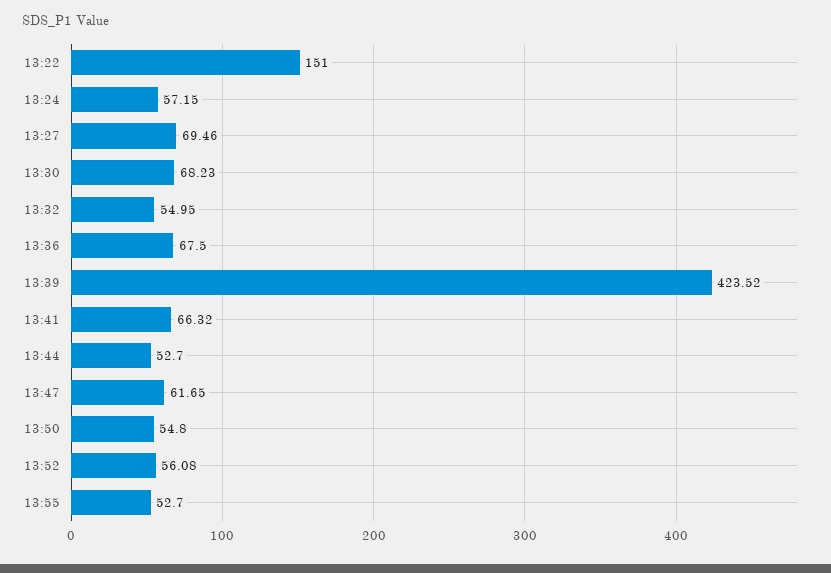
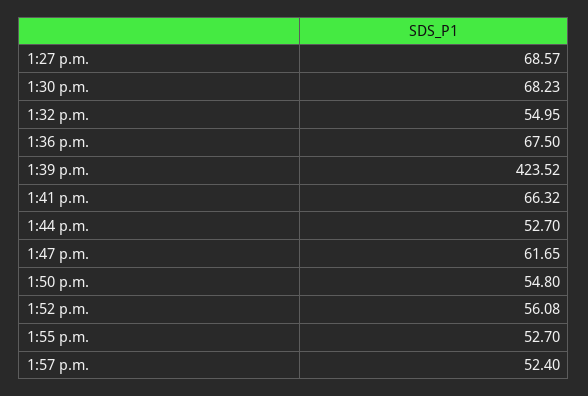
13:22: 151 -> none
13:24: 57.15 -> none
13:27: 69.46 -> 68.57
1:57 p.m.: none -> 52.4

